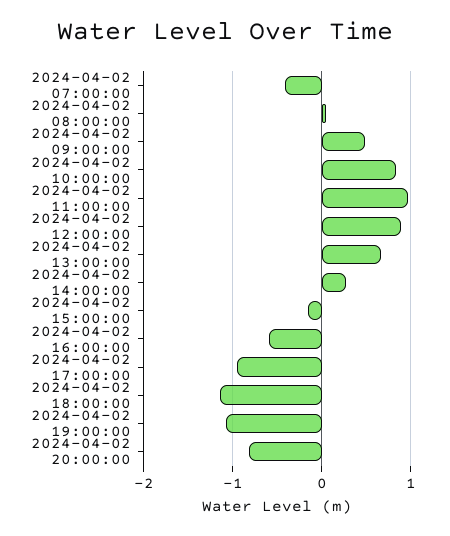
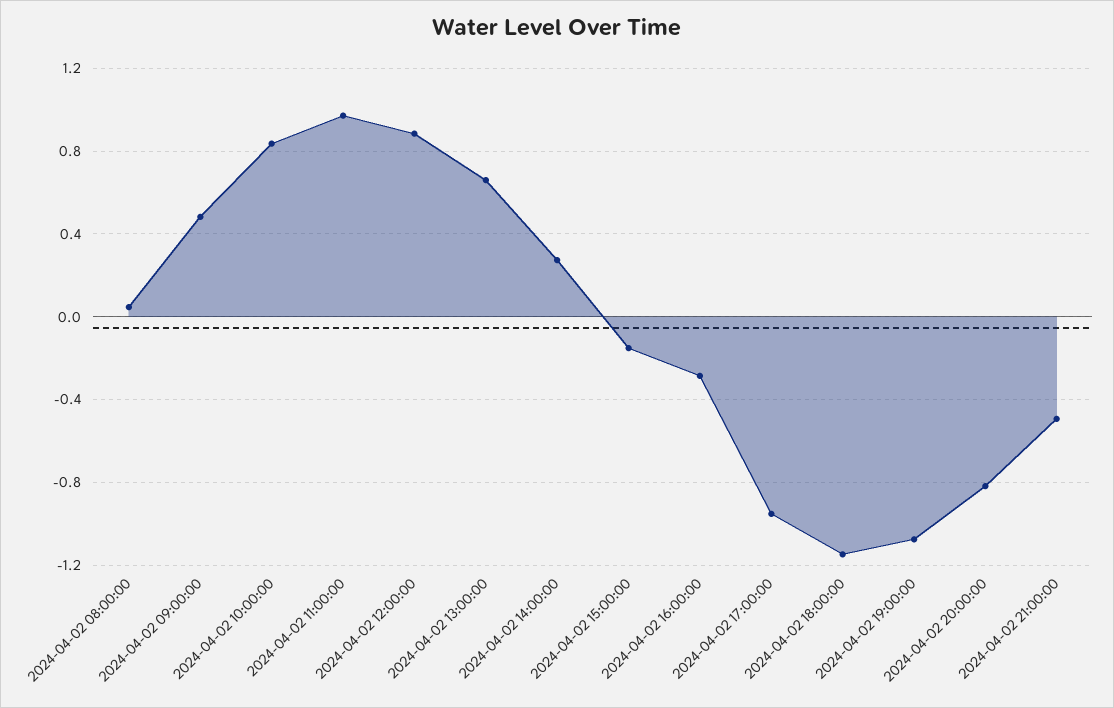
2024-04-02 07:00:00: -0.4 -> none
2024-04-02 16:00:00: -0.6 -> -0.3
2024-04-02 21:00:00: none -> -0.5

